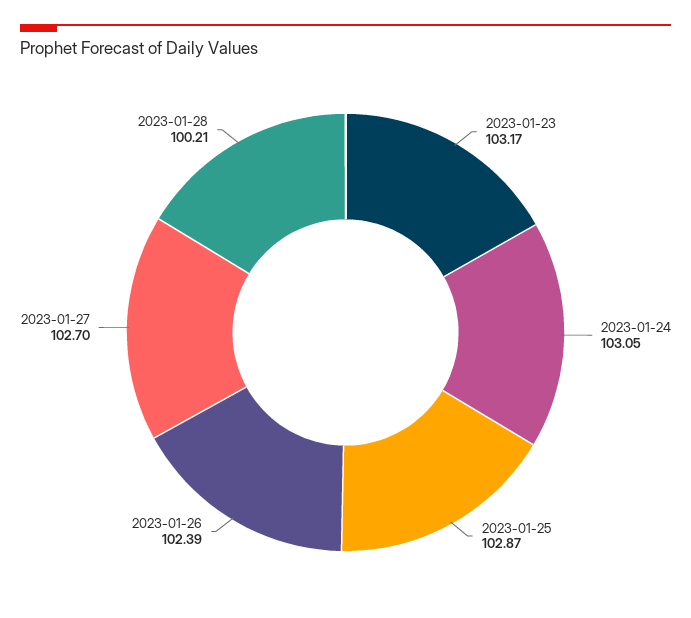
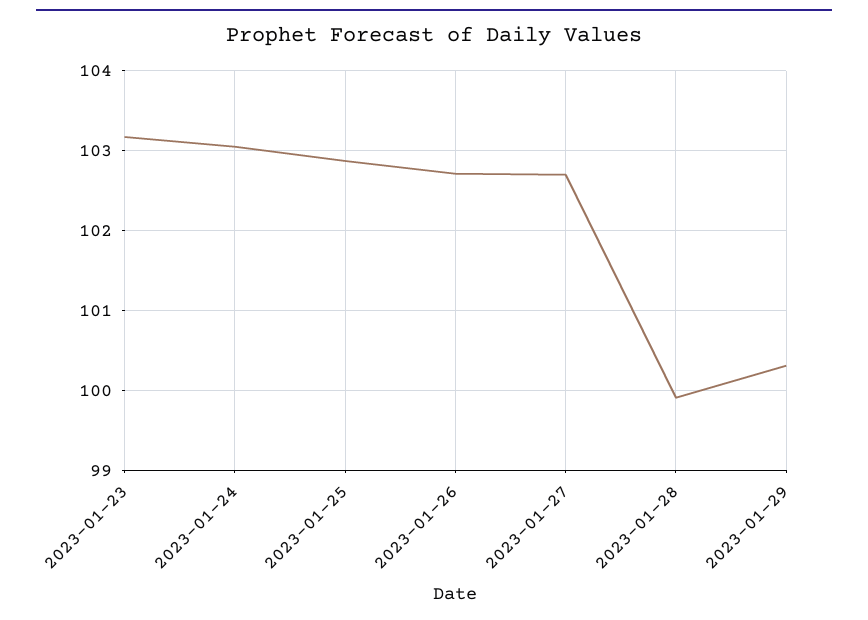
2023-01-26: 102.39 -> 102.7
2023-01-28: 100.21 -> 99.9
2023-01-29: none -> 100.3

